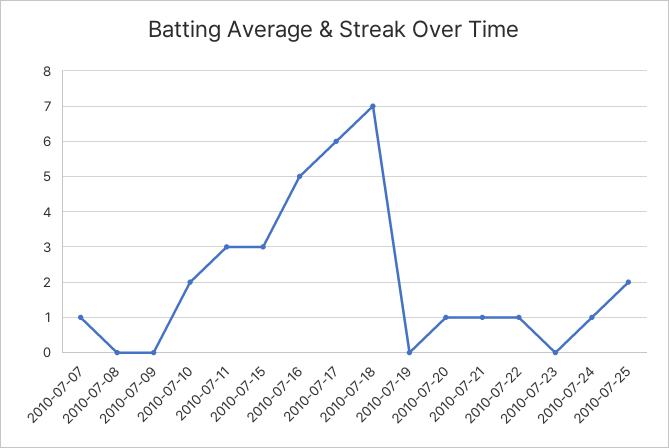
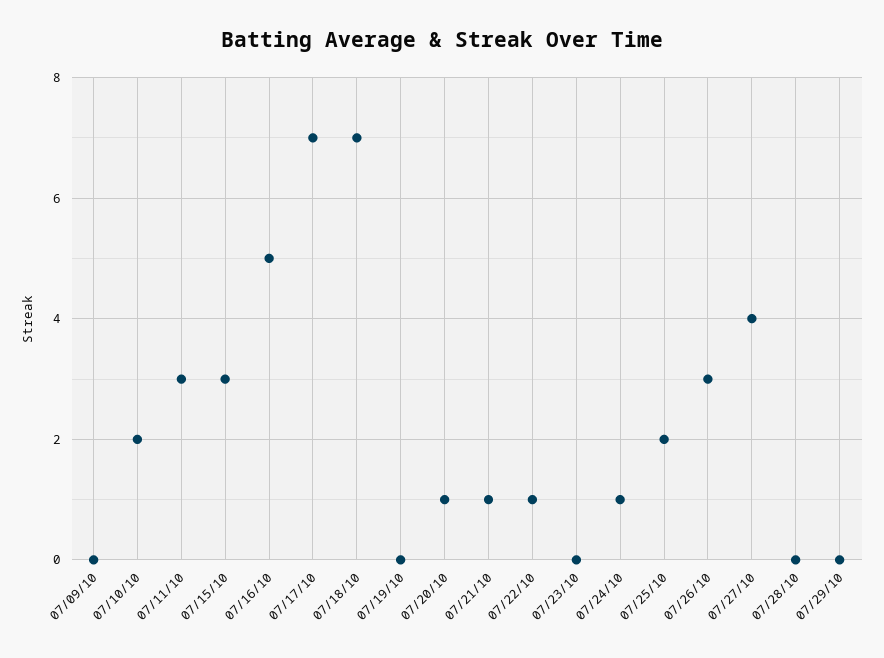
2010-07-07: 1 -> none
2010-07-08: 0 -> none
2010-07-17: 6 -> 7
07/26/10: none -> 3
07/27/10: none -> 4
07/28/10: none -> 0
07/29/10: none -> 0

